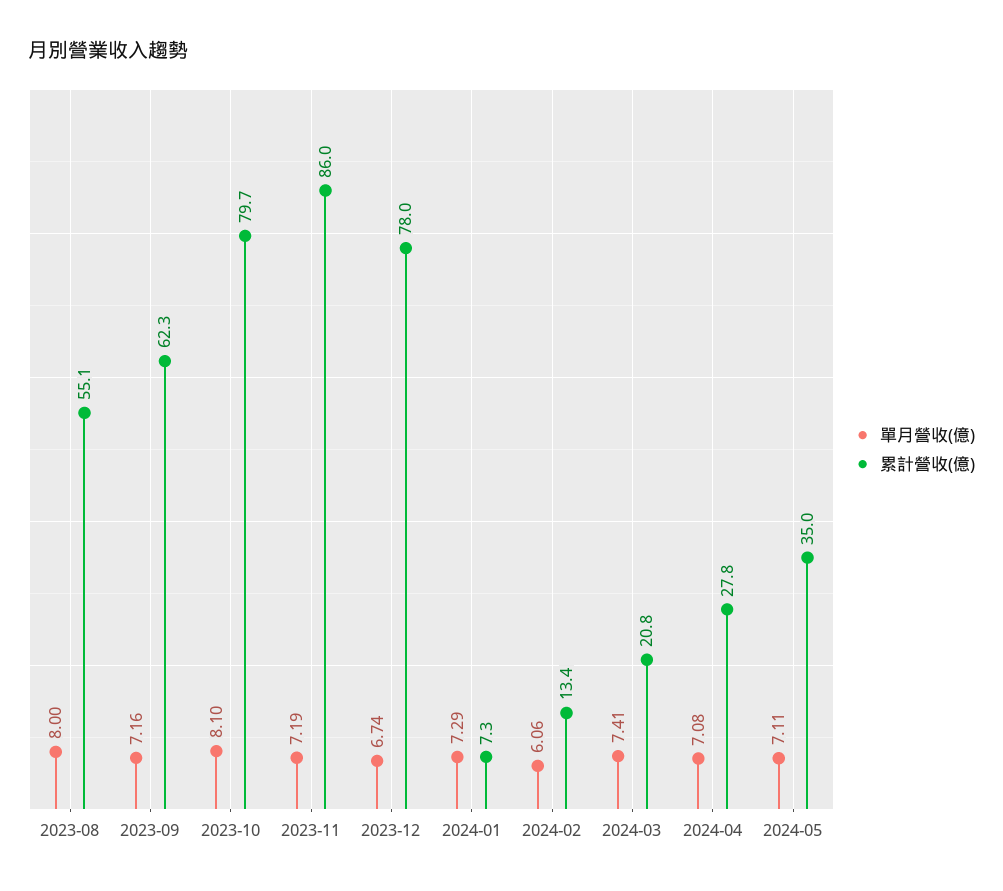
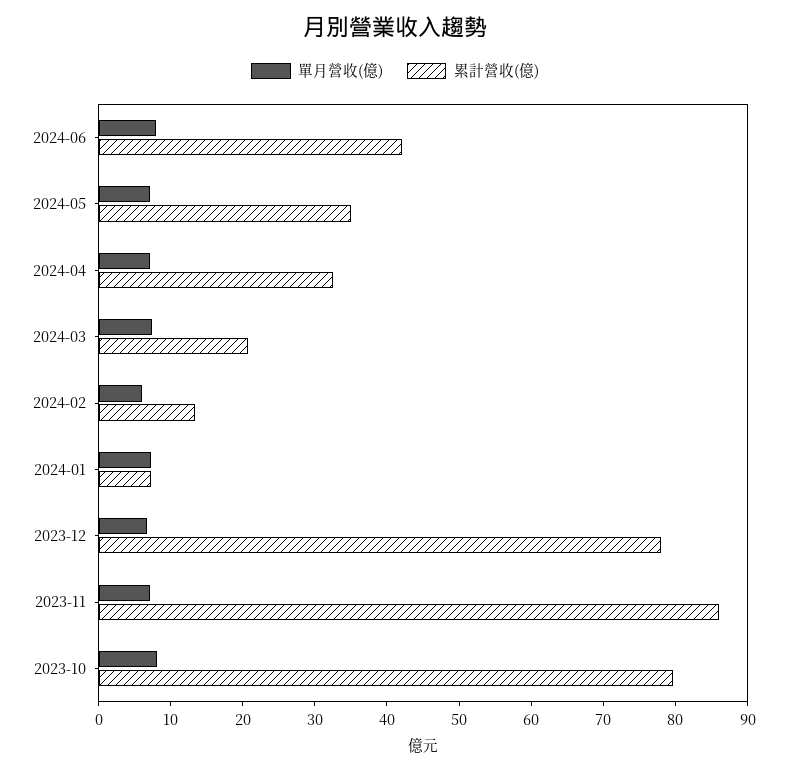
單月營收(億), 2023-08: 8 -> none
累計營收(億), 2023-08: 55.1 -> none
單月營收(億), 2023-09: 7.16 -> none
累計營收(億), 2023-09: 62.3 -> none
累計營收(億), 2024-04: 27.8 -> 32
單月營收(億), 2024-06: none -> 8
累計營收(億), 2024-06: none -> 42

